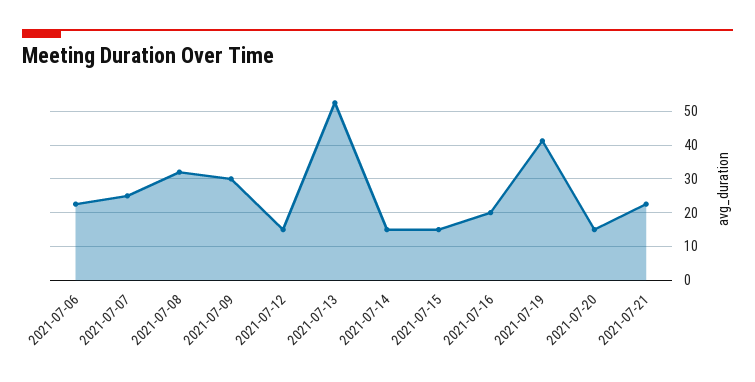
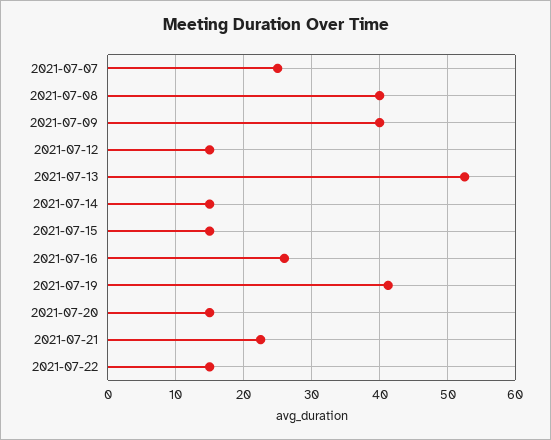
2021-07-06: 22 -> none
2021-07-08: 32 -> 40
2021-07-09: 30 -> 40
2021-07-16: 20 -> 26
2021-07-22: none -> 15

